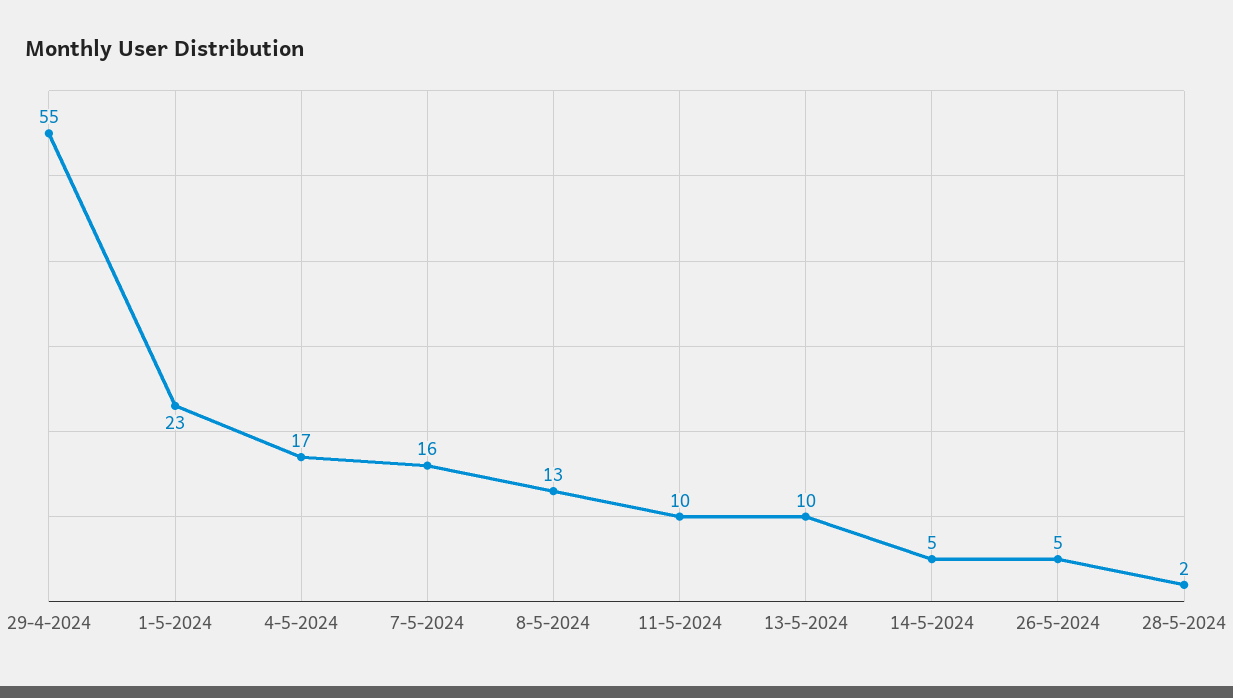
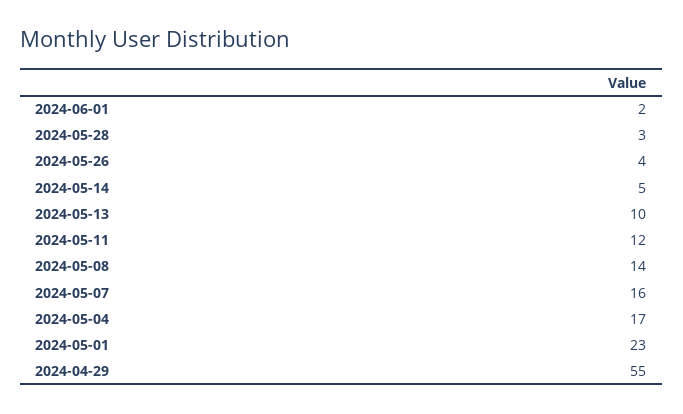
8-5-2024: 13 -> 14
11-5-2024: 10 -> 12
26-5-2024: 5 -> 4
28-5-2024: 2 -> 3
2024-06-01: none -> 2

